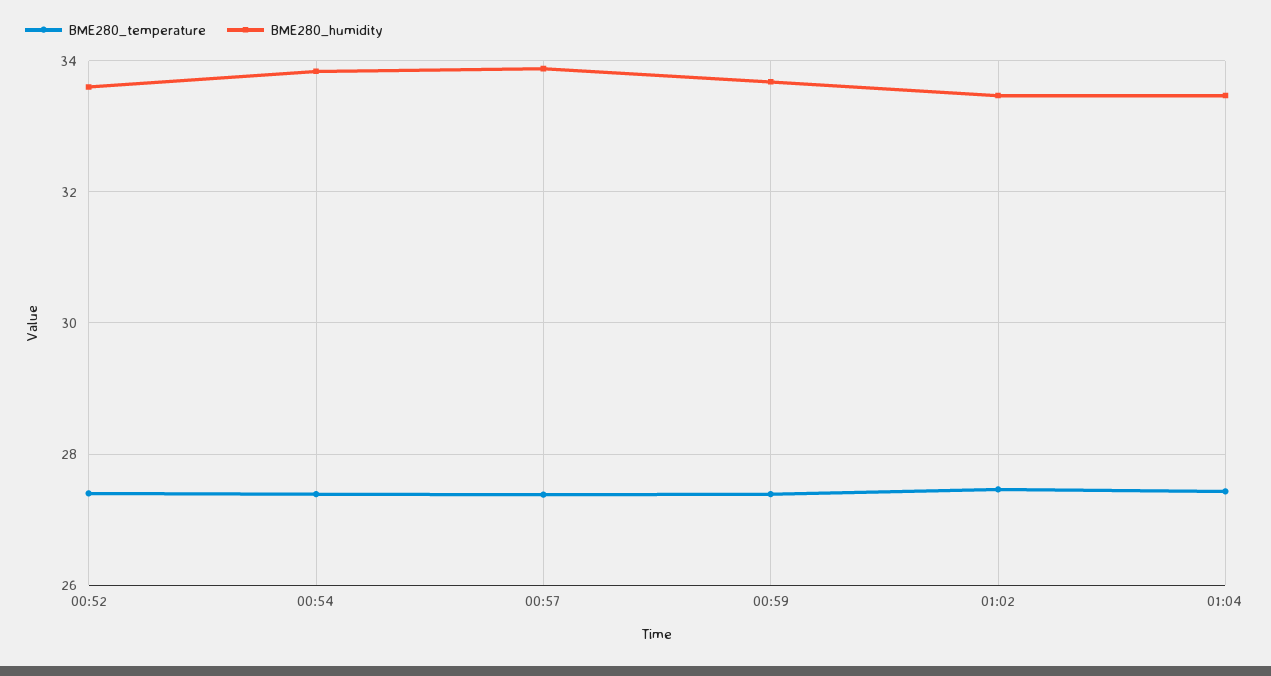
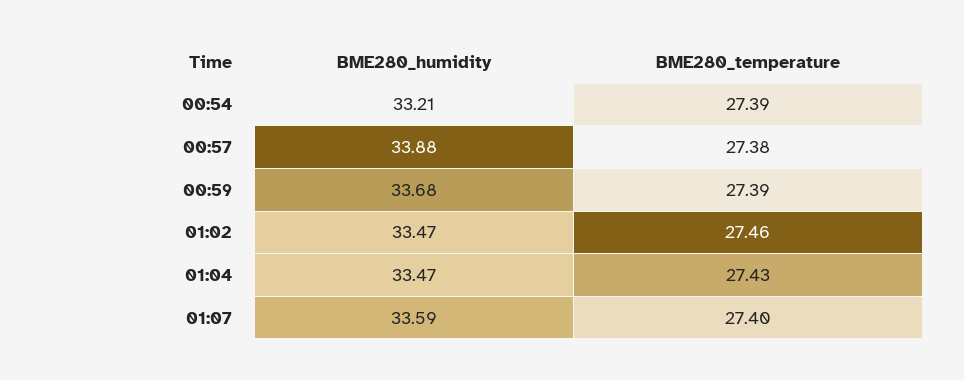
BME280_temperature, 00:52: 27.4 -> none
BME280_humidity, 00:52: 33.6 -> none
BME280_humidity, 00:54: 33.8 -> 33.21
BME280_humidity, 01:07: none -> 33.59
BME280_temperature, 01:07: none -> 27.4

